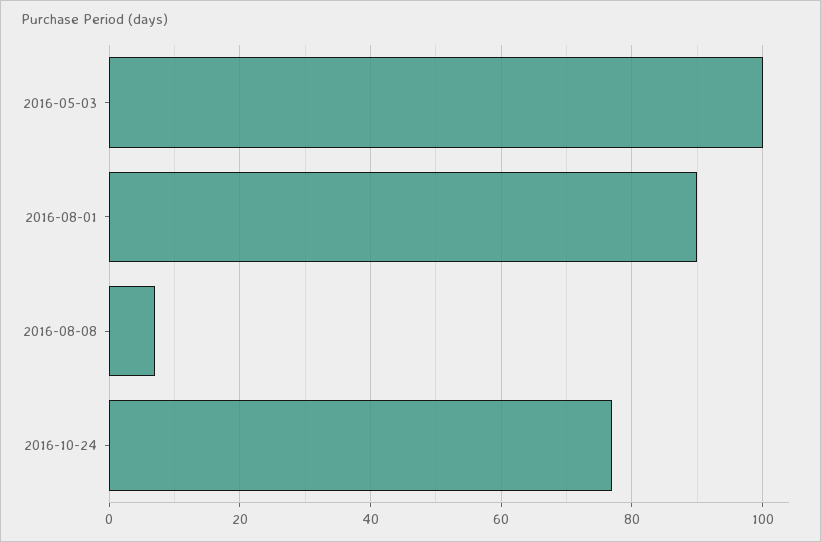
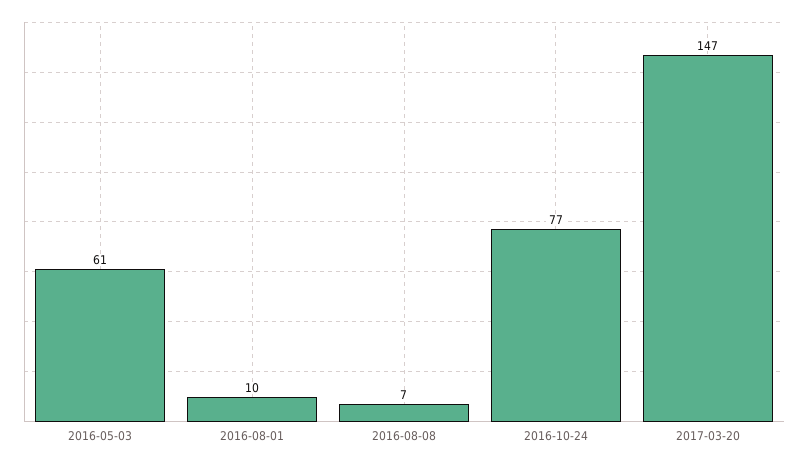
2016-05-03: 100 -> 61
2016-08-01: 90 -> 10
2017-03-20: none -> 147

